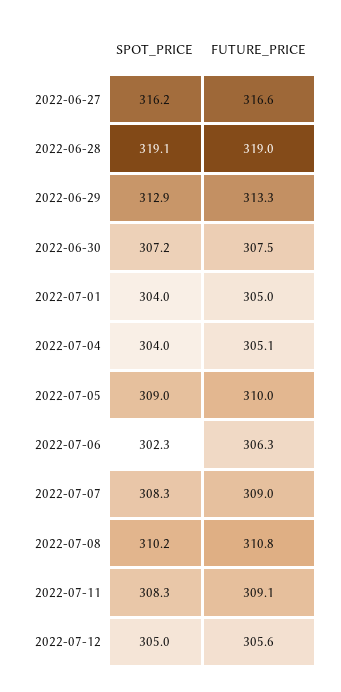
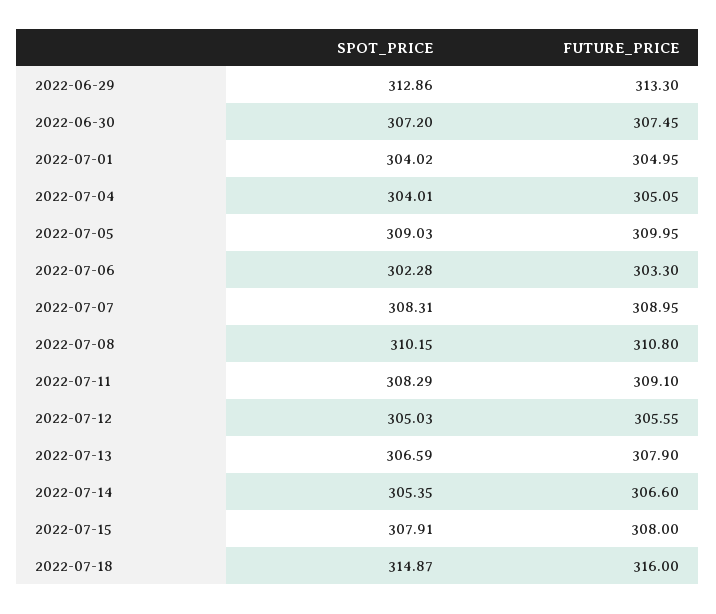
SPOT_PRICE, 2022-06-27: 316.2 -> none
FUTURE_PRICE, 2022-06-27: 316.6 -> none
SPOT_PRICE, 2022-06-28: 319.1 -> none
FUTURE_PRICE, 2022-06-28: 319 -> none
FUTURE_PRICE, 2022-07-06: 306.3 -> 303.3
SPOT_PRICE, 2022-07-13: none -> 306.59
FUTURE_PRICE, 2022-07-13: none -> 307.9
SPOT_PRICE, 2022-07-14: none -> 305.35
FUTURE_PRICE, 2022-07-14: none -> 306.6
SPOT_PRICE, 2022-07-15: none -> 307.91
FUTURE_PRICE, 2022-07-15: none -> 308
SPOT_PRICE, 2022-07-18: none -> 314.87
FUTURE_PRICE, 2022-07-18: none -> 316

